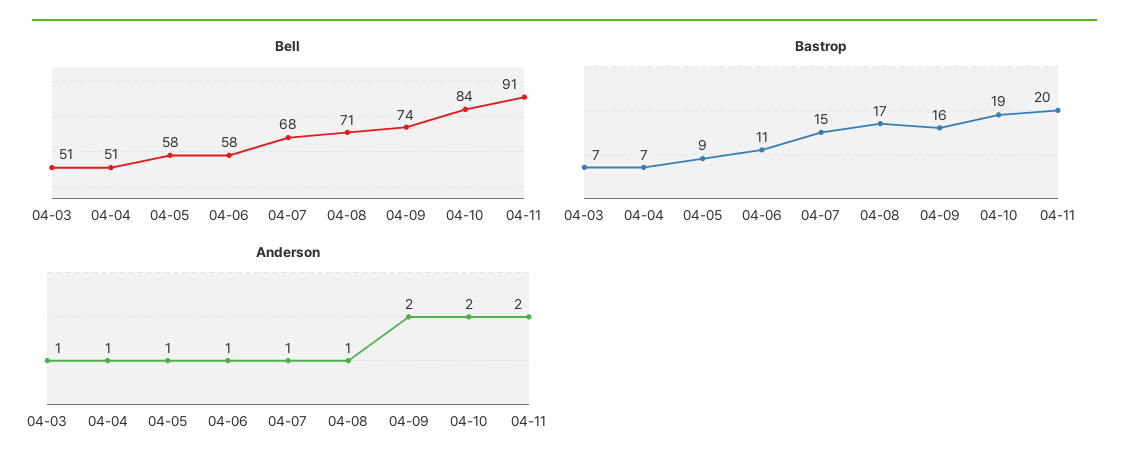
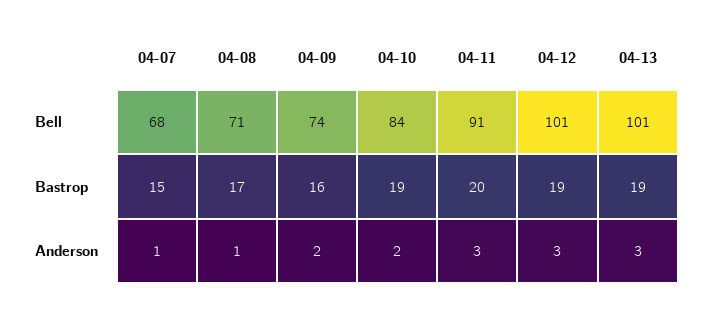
Bell, 04-03: 51 -> none
Bell, 04-04: 51 -> none
Bell, 04-05: 58 -> none
Bell, 04-06: 58 -> none
Bastrop, 04-03: 7 -> none
Bastrop, 04-04: 7 -> none
Bastrop, 04-05: 9 -> none
Bastrop, 04-06: 11 -> none
Anderson, 04-03: 1 -> none
Anderson, 04-04: 1 -> none
Anderson, 04-05: 1 -> none
Anderson, 04-06: 1 -> none
Anderson, 04-11: 2 -> 3
Bell, 04-12: none -> 101
Bell, 04-13: none -> 101
Bastrop, 04-12: none -> 19
Bastrop, 04-13: none -> 19
Anderson, 04-12: none -> 3
Anderson, 04-13: none -> 3

